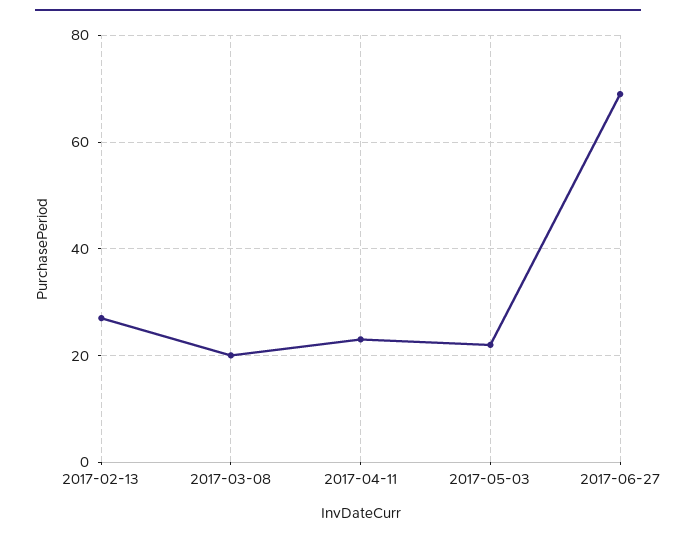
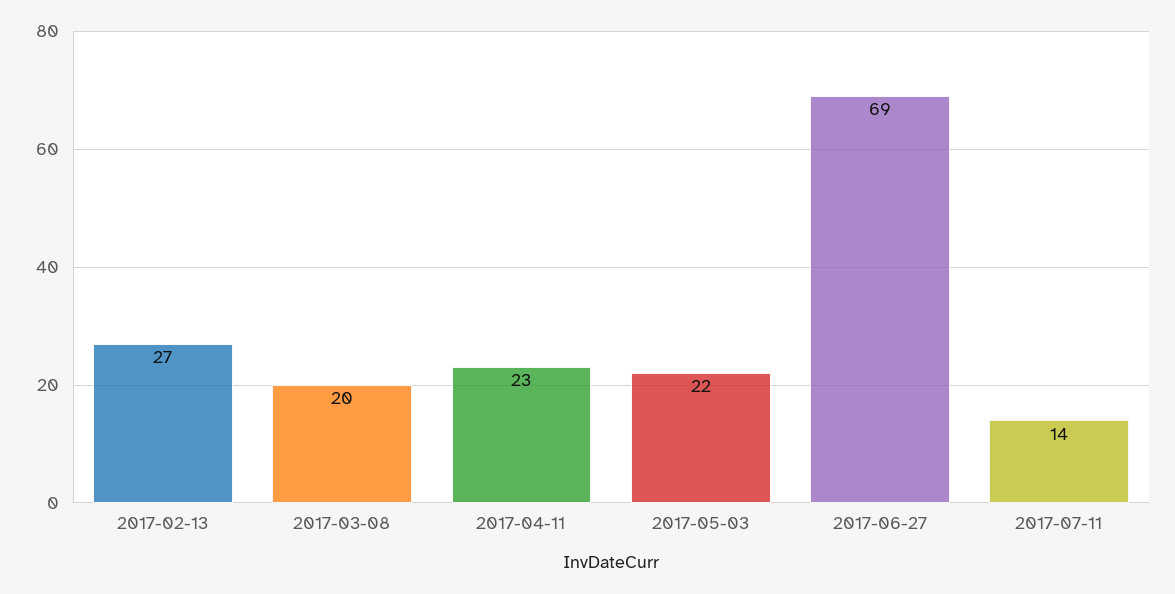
2017-07-11: none -> 14

